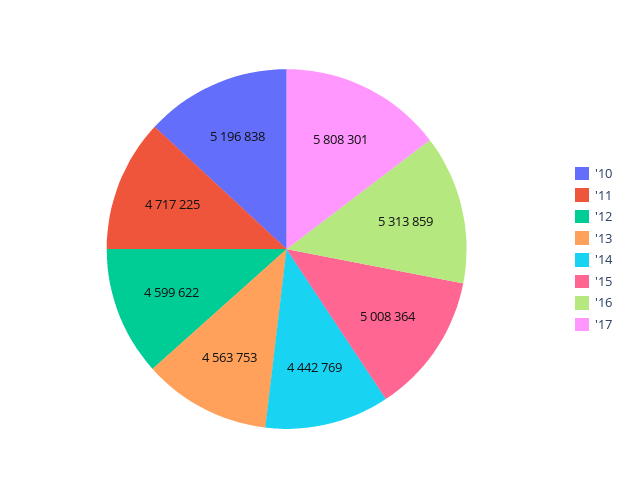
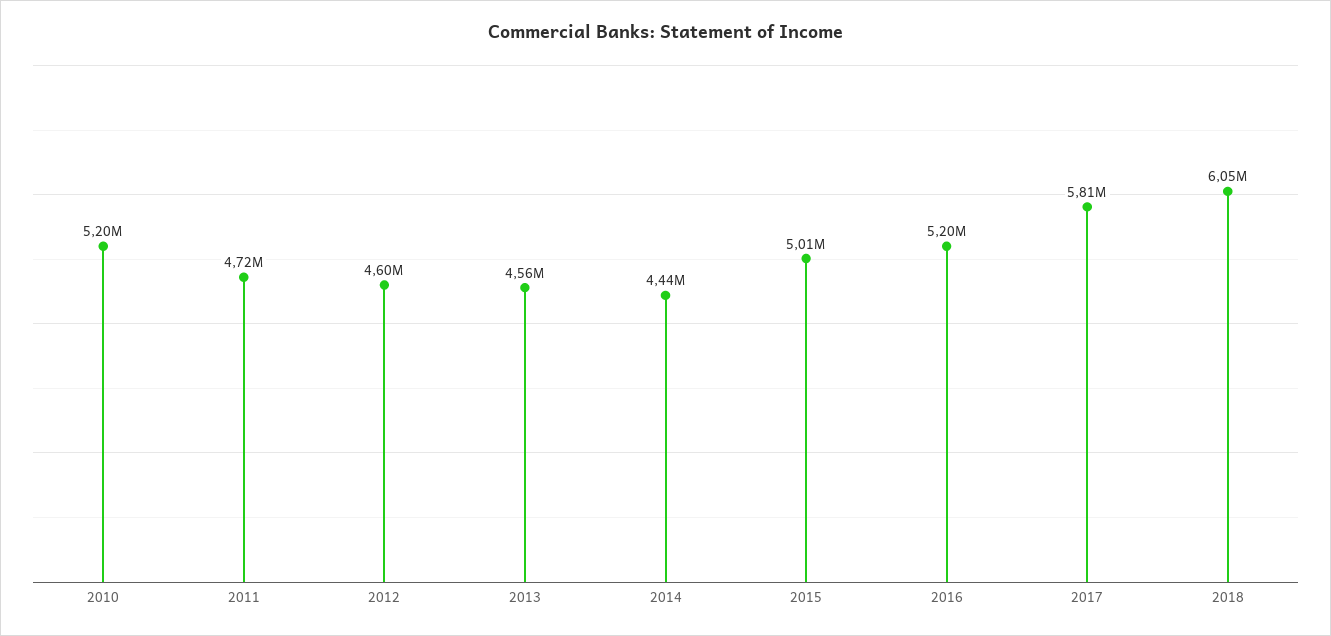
'16: 5313859 -> 5200000
2018: none -> 6050000

